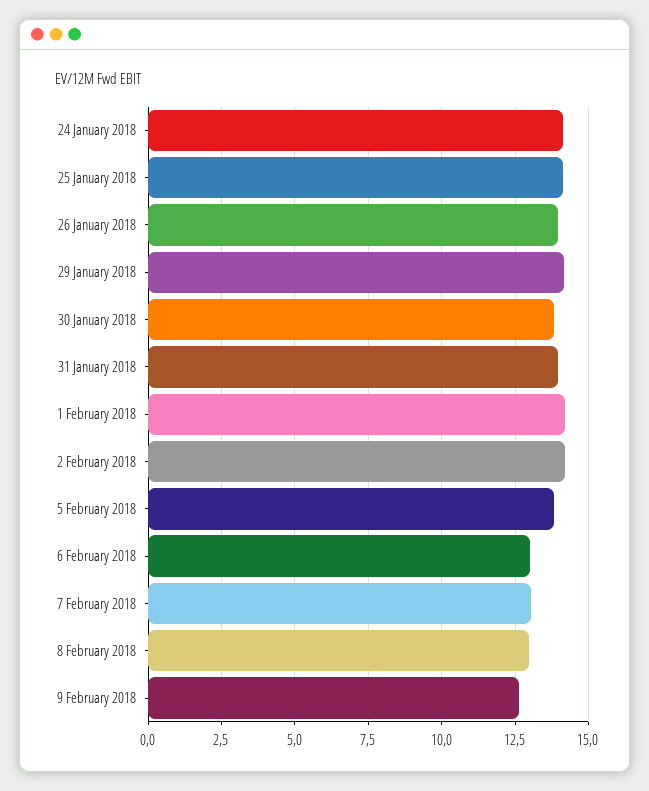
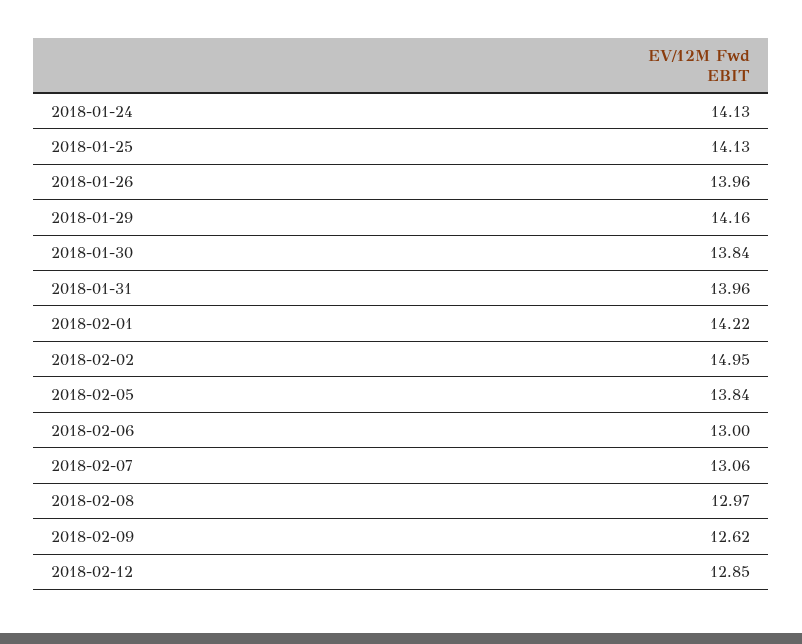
2 February 2018: 14.25 -> 14.95
2018-02-12: none -> 12.85

